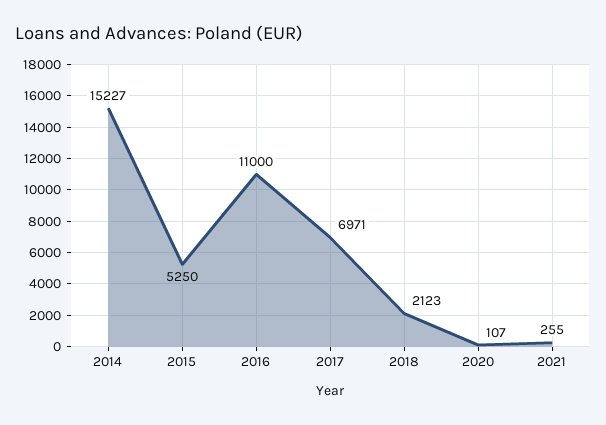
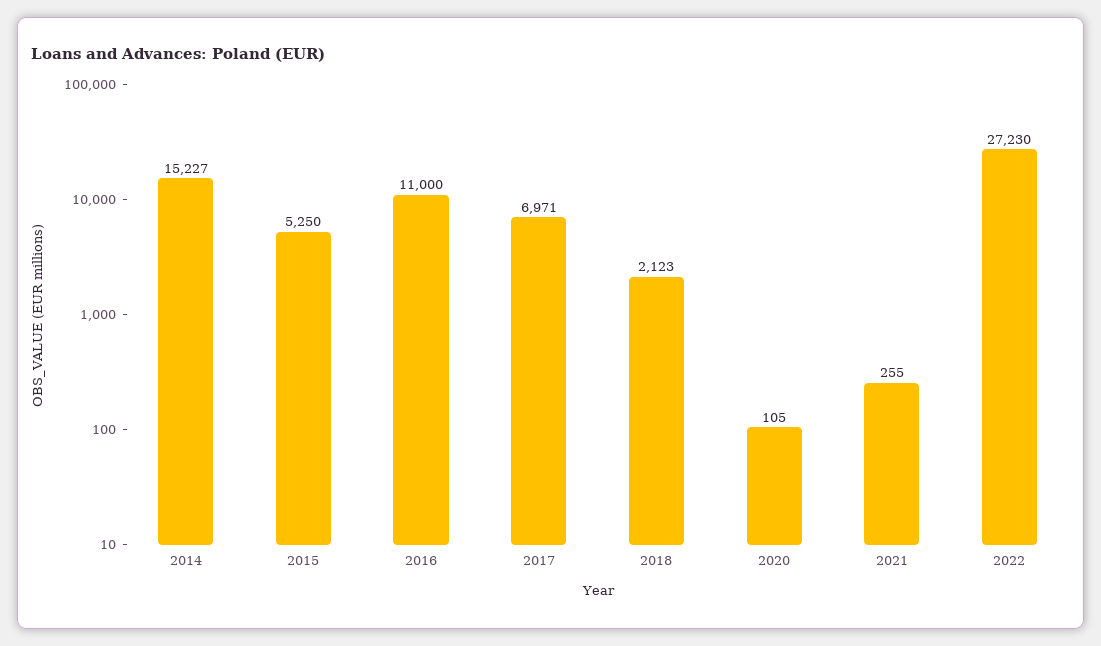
2020: 107 -> 105
2022: none -> 27230

